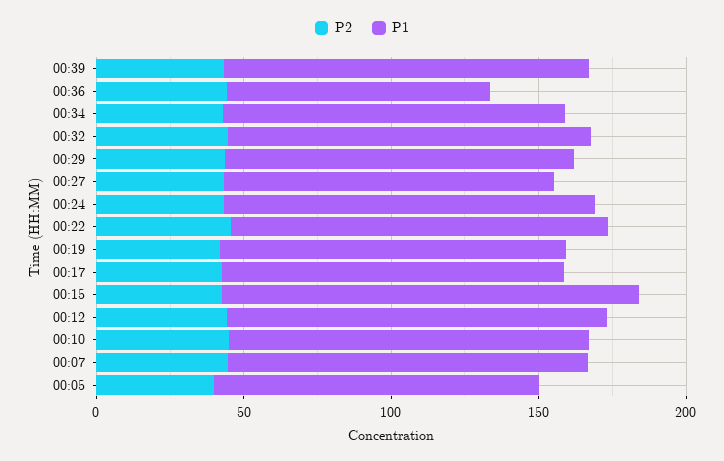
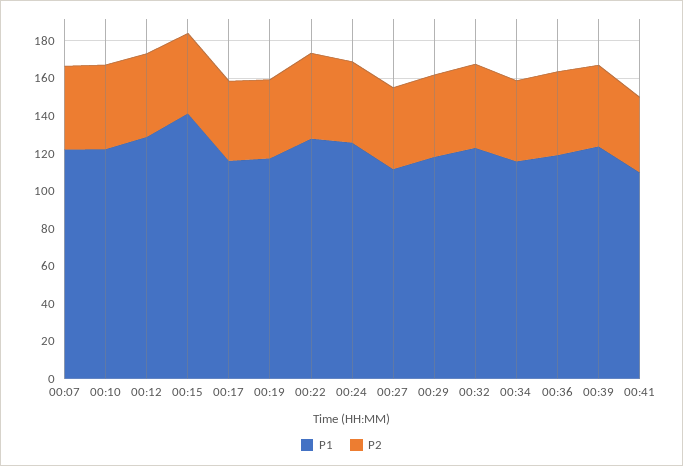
P1, 00:36: 90 -> 120
P2, 00:05: 40 -> none
P1, 00:05: 110 -> none
P1, 00:41: none -> 110
P2, 00:41: none -> 40

